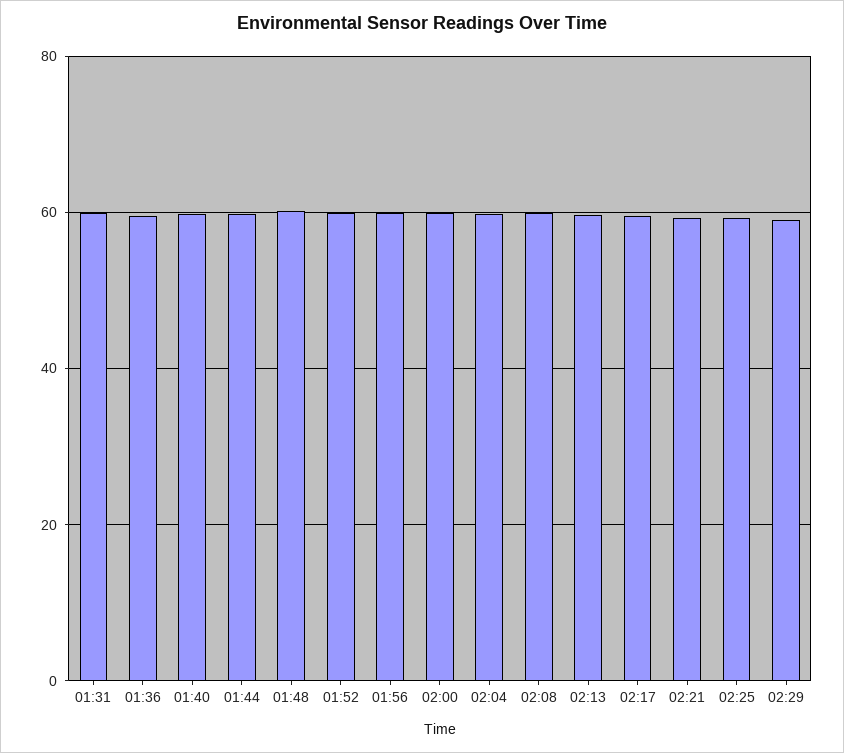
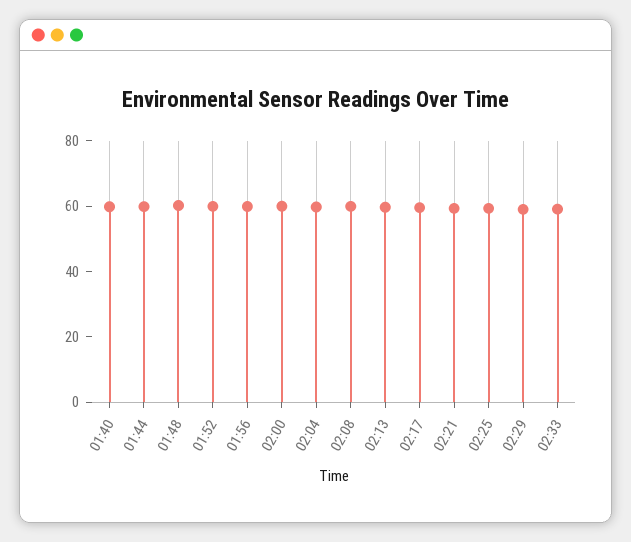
01:31: 60 -> none
01:36: 60 -> none
02:33: none -> 60

